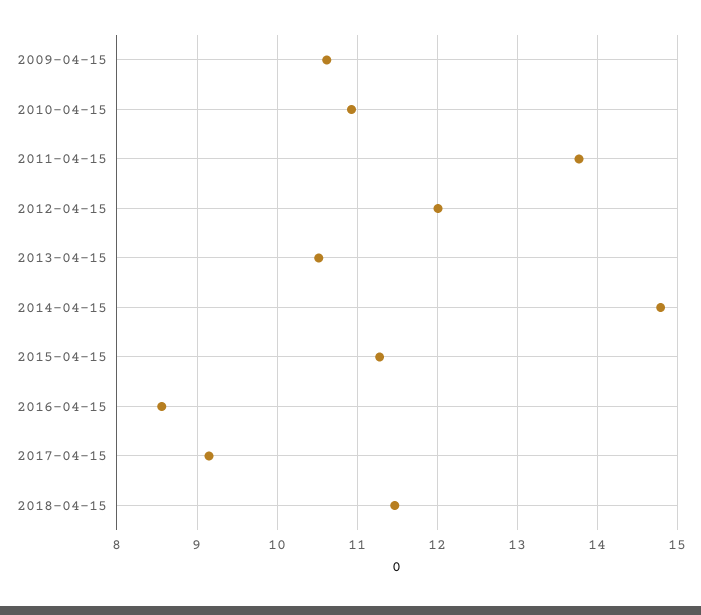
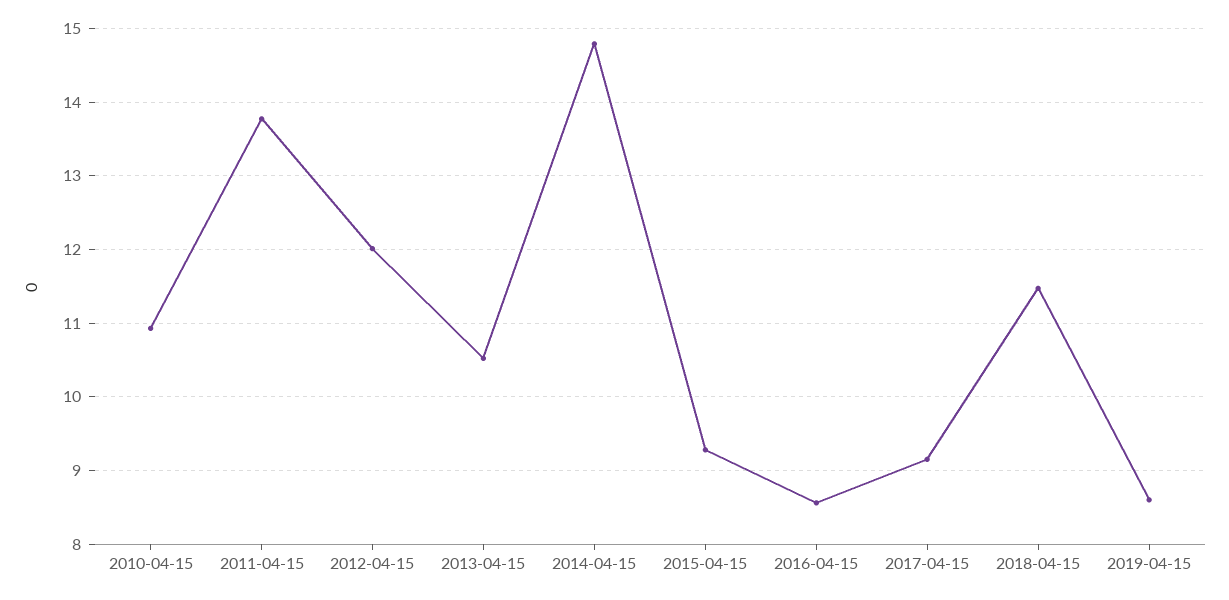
2009-04-15: 10.6 -> none
2015-04-15: 11.3 -> 9.3
2019-04-15: none -> 8.6

